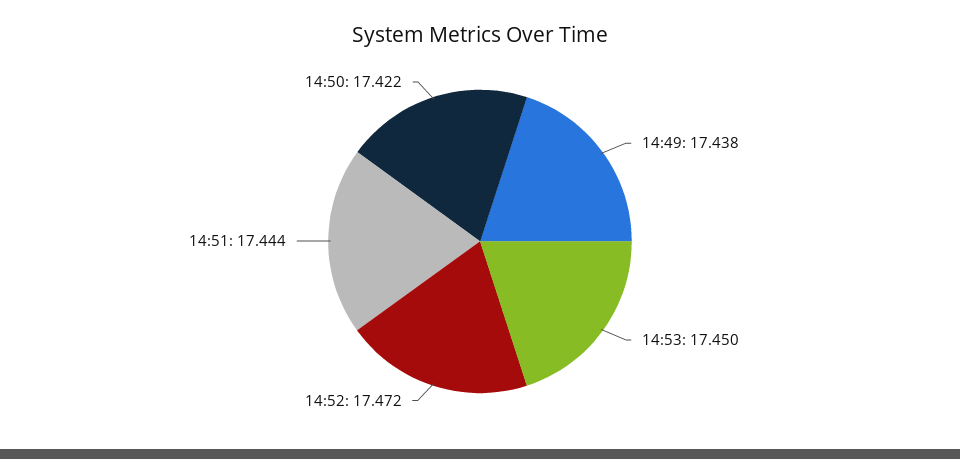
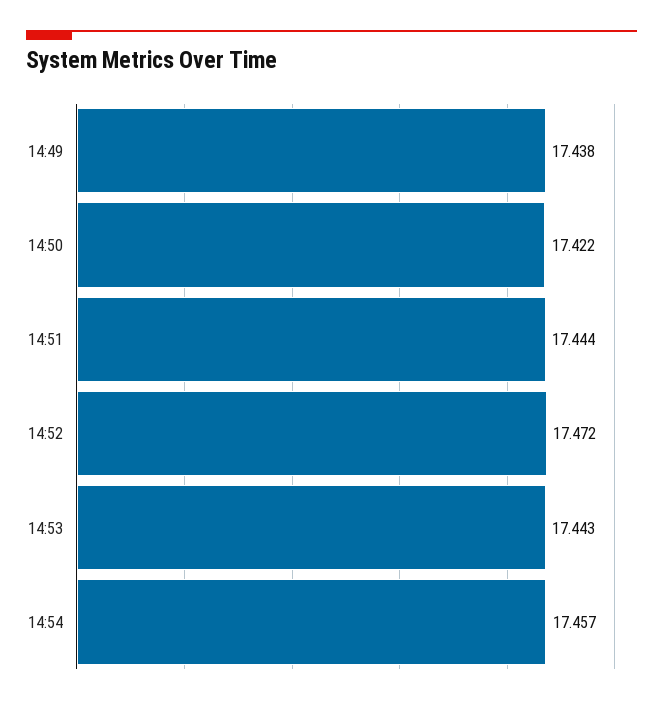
14:53: 17.45 -> 17.443
14:54: none -> 17.457

